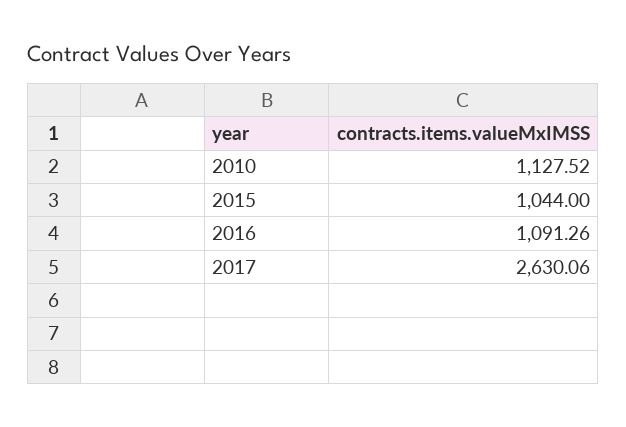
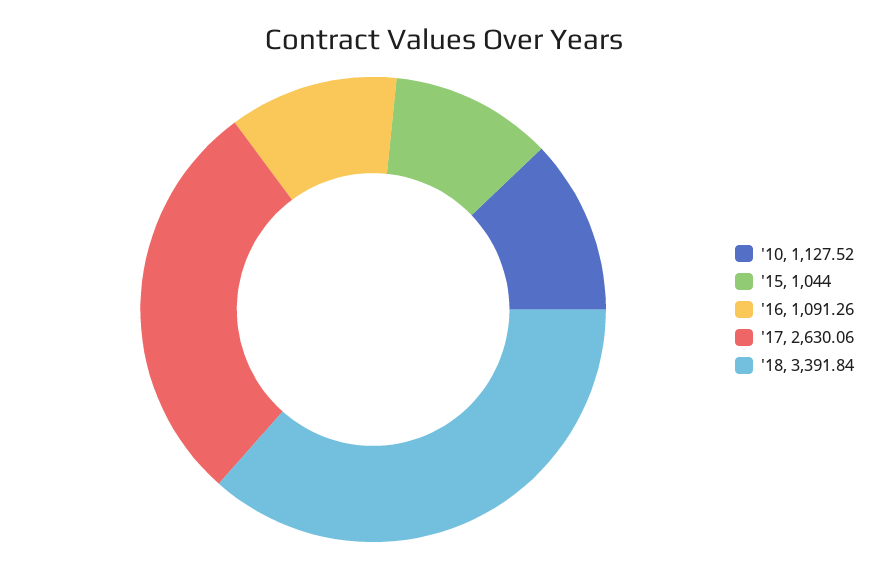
'18: none -> 3391.84

